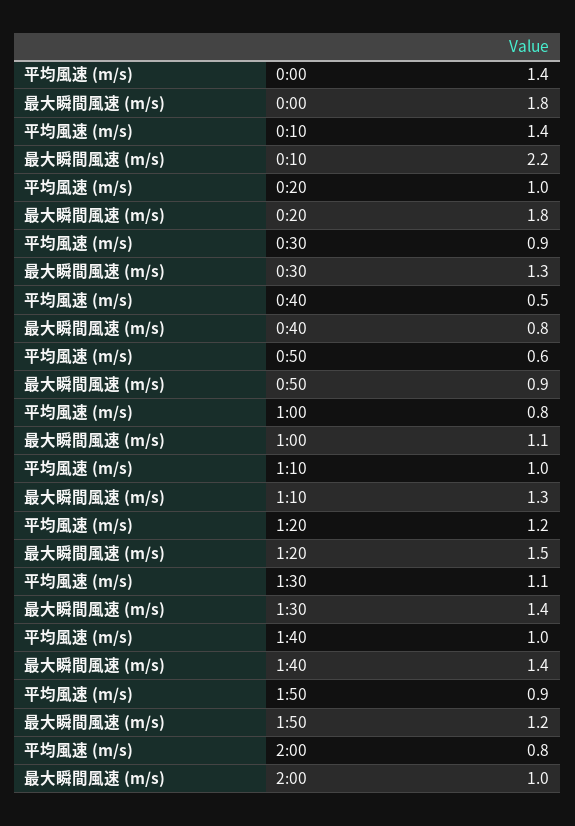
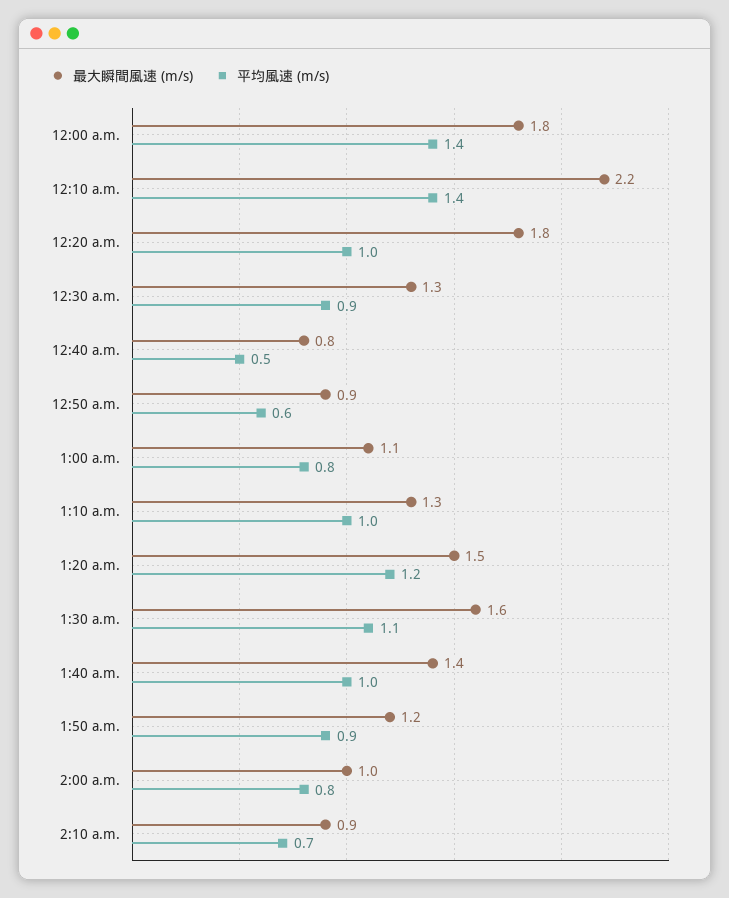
最大瞬間風速 (m/s), 1:30: 1.4 -> 1.6
最大瞬間風速 (m/s), 2:10 a.m.: none -> 0.9
平均風速 (m/s), 2:10 a.m.: none -> 0.7

